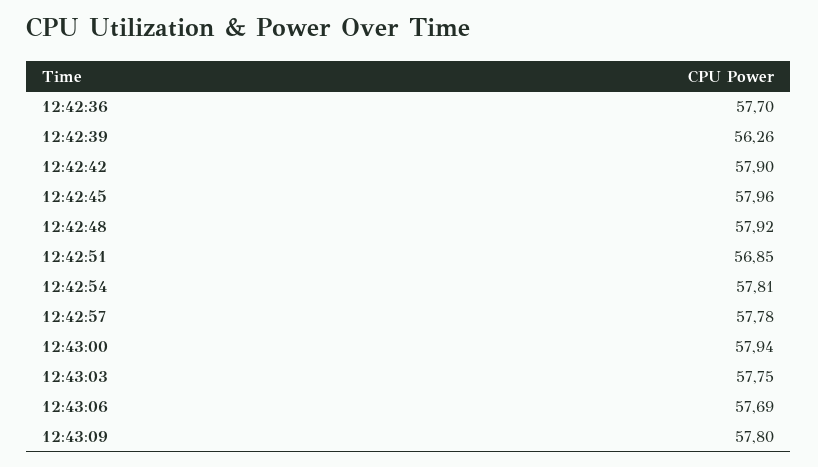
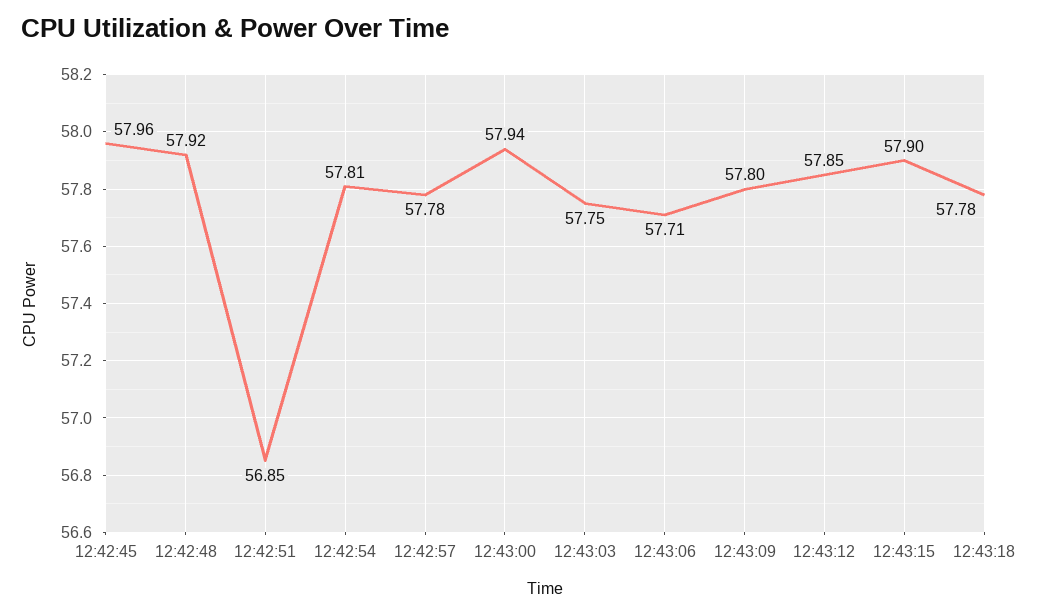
12:42:36: 57.7 -> none
12:42:39: 56.26 -> none
12:42:42: 57.9 -> none
12:43:06: 57.69 -> 57.71
12:43:12: none -> 57.85
12:43:15: none -> 57.9
12:43:18: none -> 57.78

